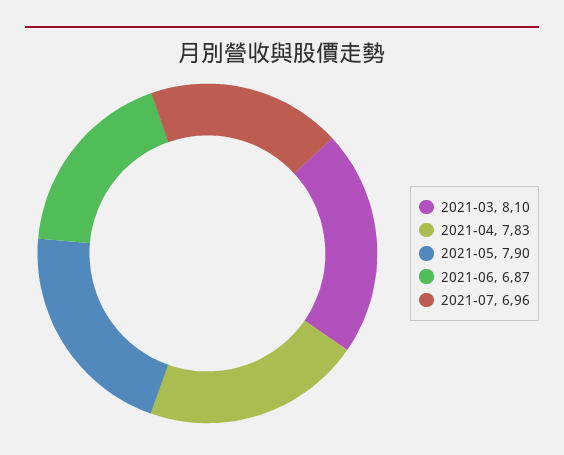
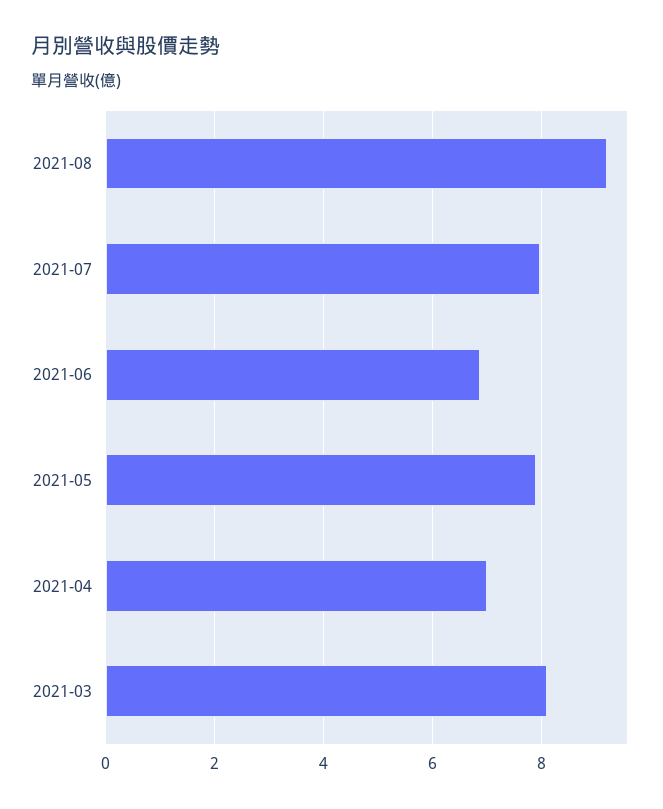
2021-04: 7.83 -> 7
2021-07: 6.96 -> 8
2021-08: none -> 9.2

